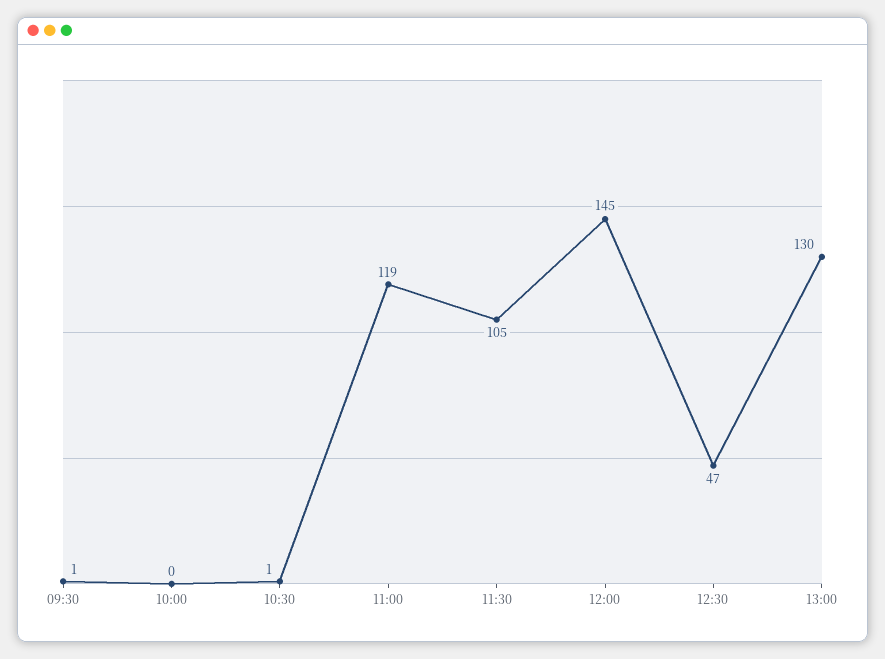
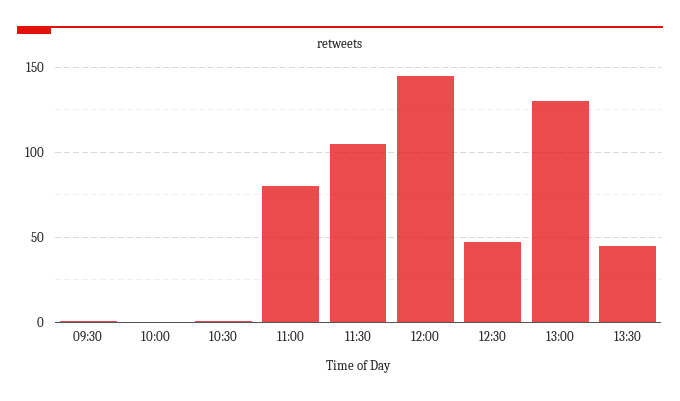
11:00: 119 -> 80
13:30: none -> 45

